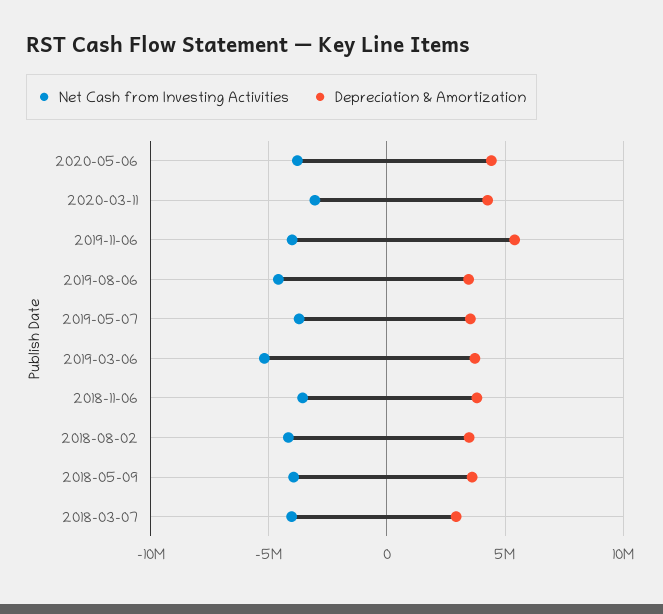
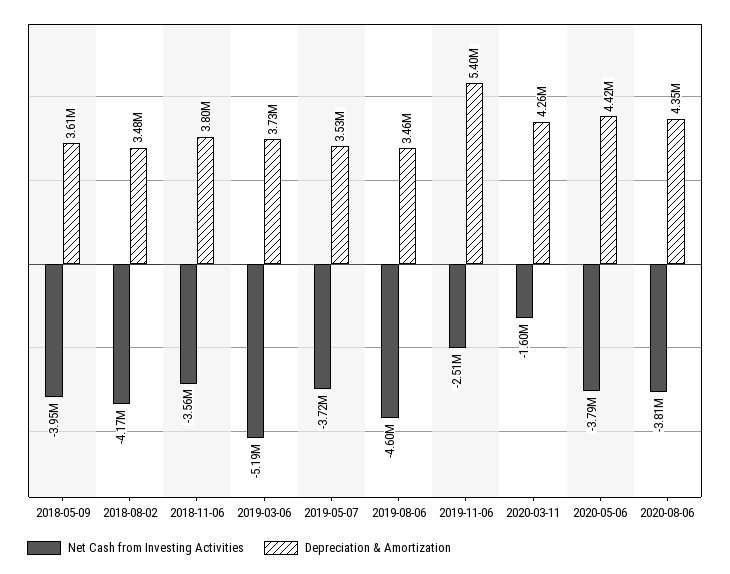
Net Cash from Investing Activities, 2020-03-11: -3000000 -> -1600000
Net Cash from Investing Activities, 2019-11-06: -4000000 -> -2510000
Net Cash from Investing Activities, 2018-03-07: -4000000 -> none
Depreciation & Amortization, 2018-03-07: 3000000 -> none
Net Cash from Investing Activities, 2020-08-06: none -> -3810000
Depreciation & Amortization, 2020-08-06: none -> 4350000

